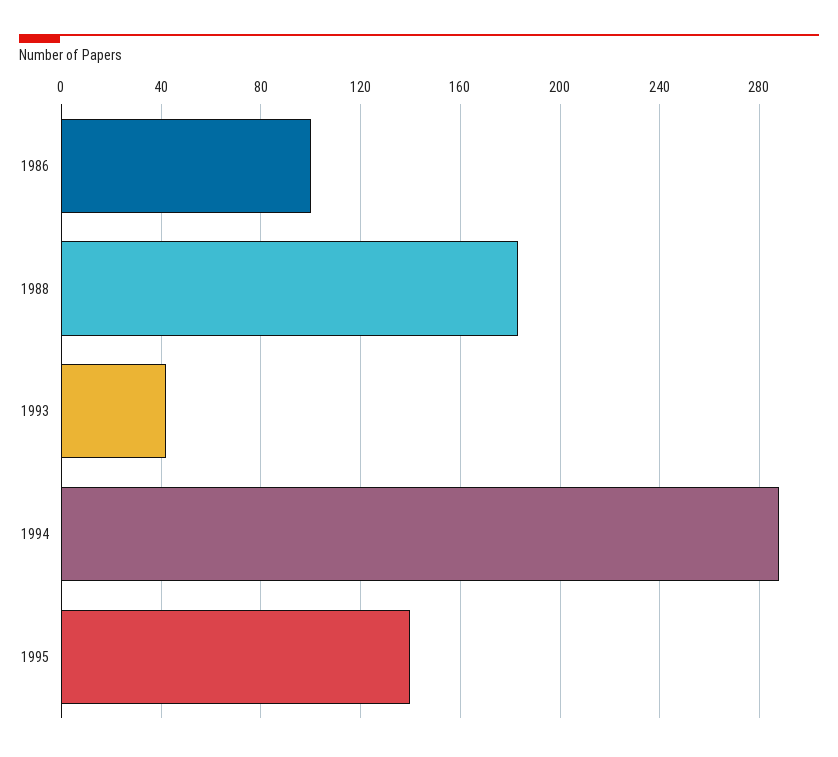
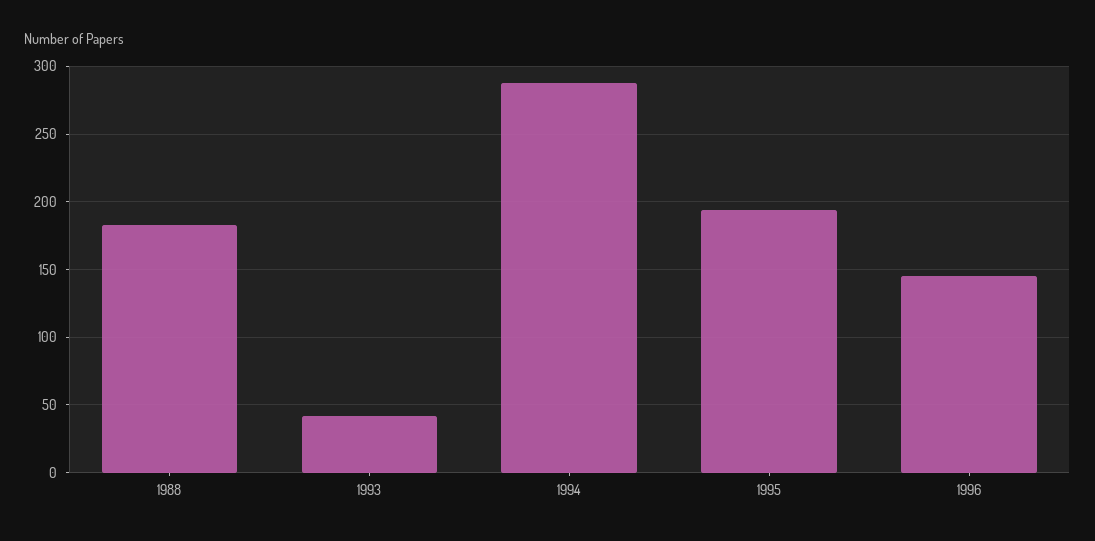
1986: 100 -> none
1995: 140 -> 195
1996: none -> 145

